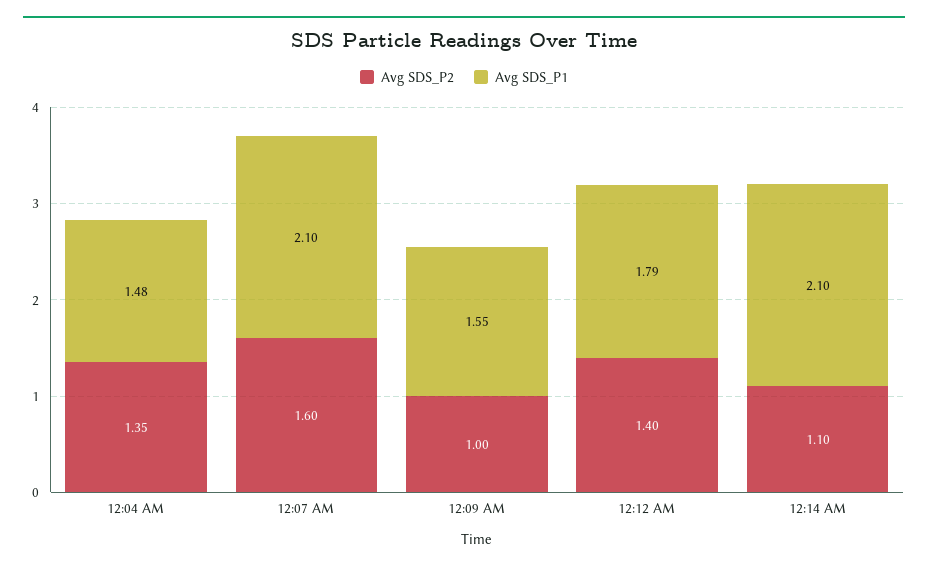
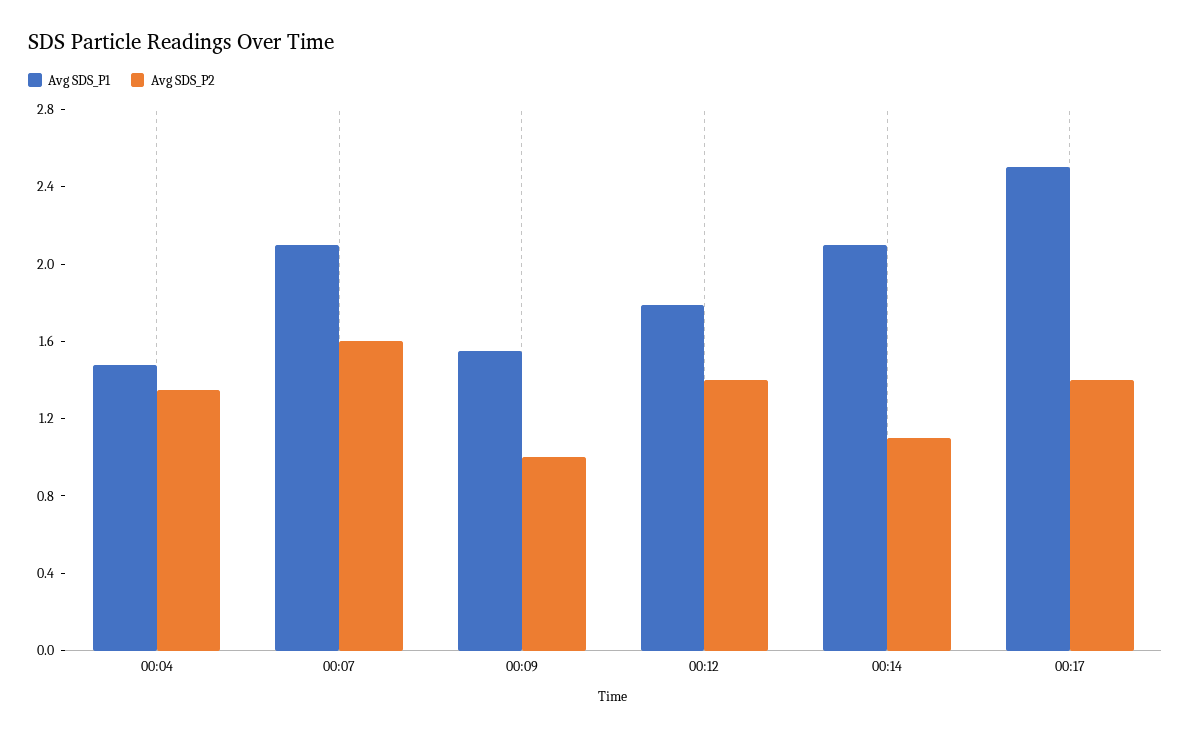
Avg SDS_P1, 00:17: none -> 2.5
Avg SDS_P2, 00:17: none -> 1.4

